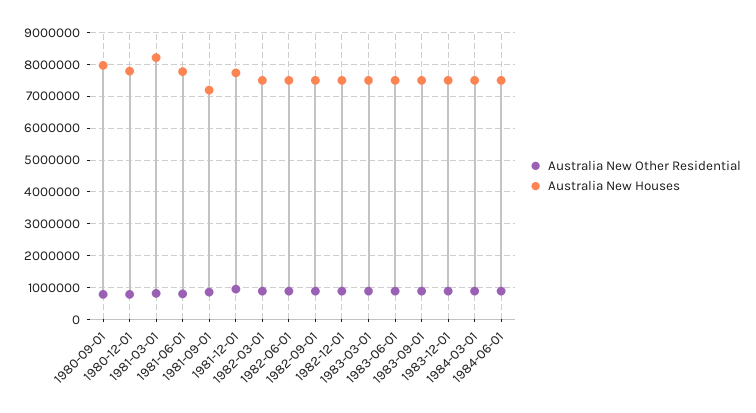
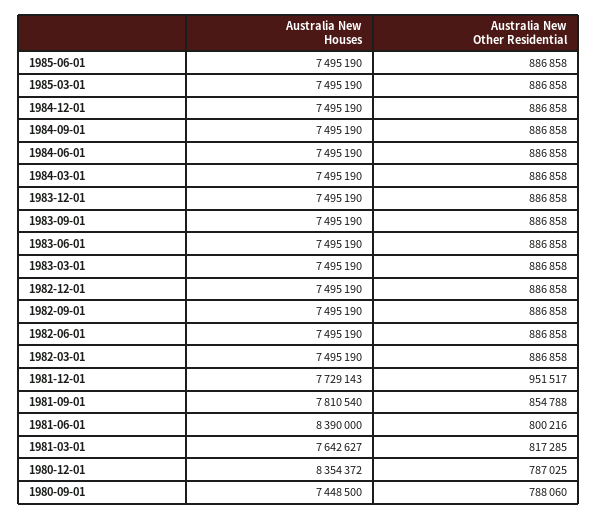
Australia New Houses, 1980-09-01: 8000000 -> 7448500
Australia New Houses, 1980-12-01: 7800000 -> 8354372
Australia New Houses, 1981-03-01: 8200000 -> 7642627
Australia New Houses, 1981-06-01: 7800000 -> 8390000
Australia New Houses, 1981-09-01: 7200000 -> 7810540
Australia New Houses, 1985-06-01: none -> 7495190
Australia New Other Residential, 1985-06-01: none -> 886858
Australia New Houses, 1985-03-01: none -> 7495190
Australia New Other Residential, 1985-03-01: none -> 886858
Australia New Houses, 1984-12-01: none -> 7495190
Australia New Other Residential, 1984-12-01: none -> 886858
Australia New Houses, 1984-09-01: none -> 7495190
Australia New Other Residential, 1984-09-01: none -> 886858

